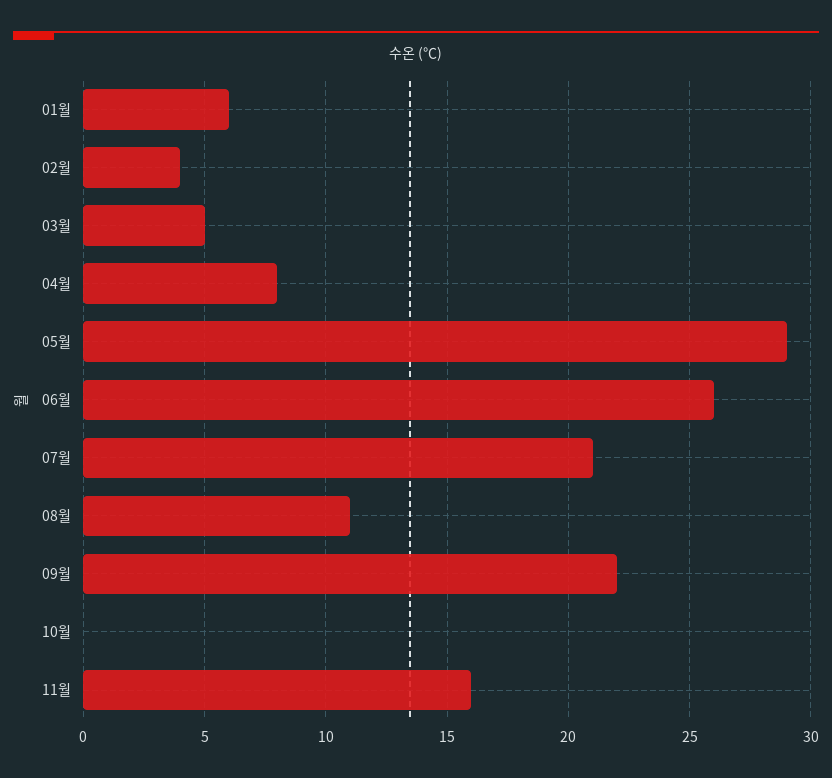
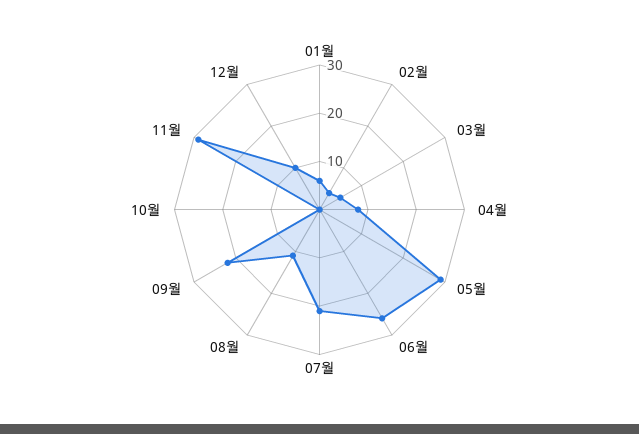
11월: 16 -> 30
12월: none -> 10

